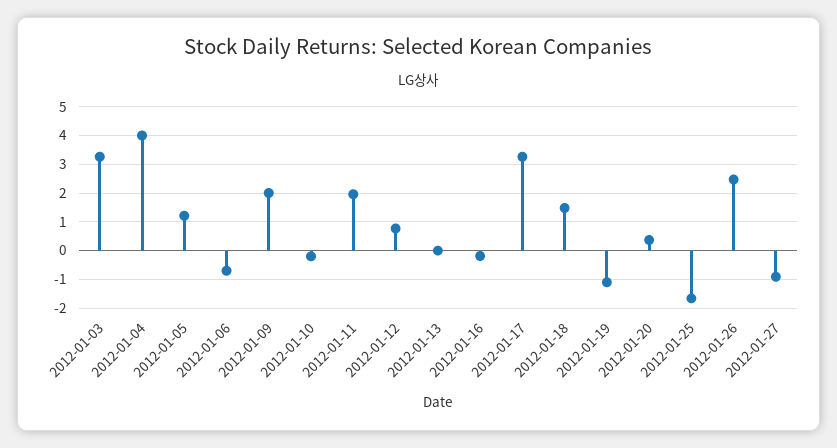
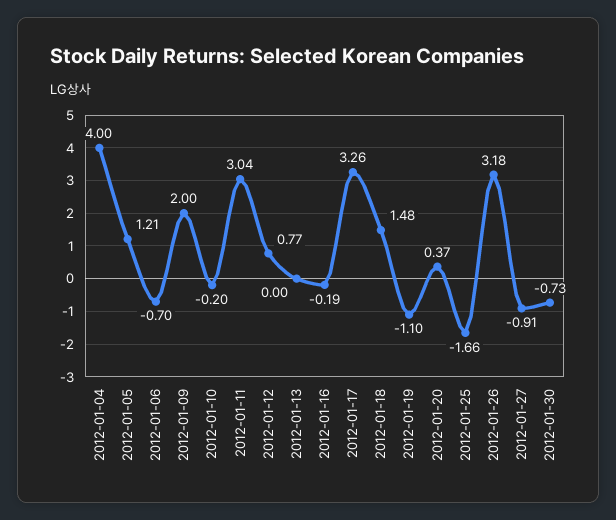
2012-01-03: 3.25 -> none
2012-01-11: 2 -> 3.04
2012-01-26: 2.5 -> 3.18
2012-01-30: none -> -0.73

